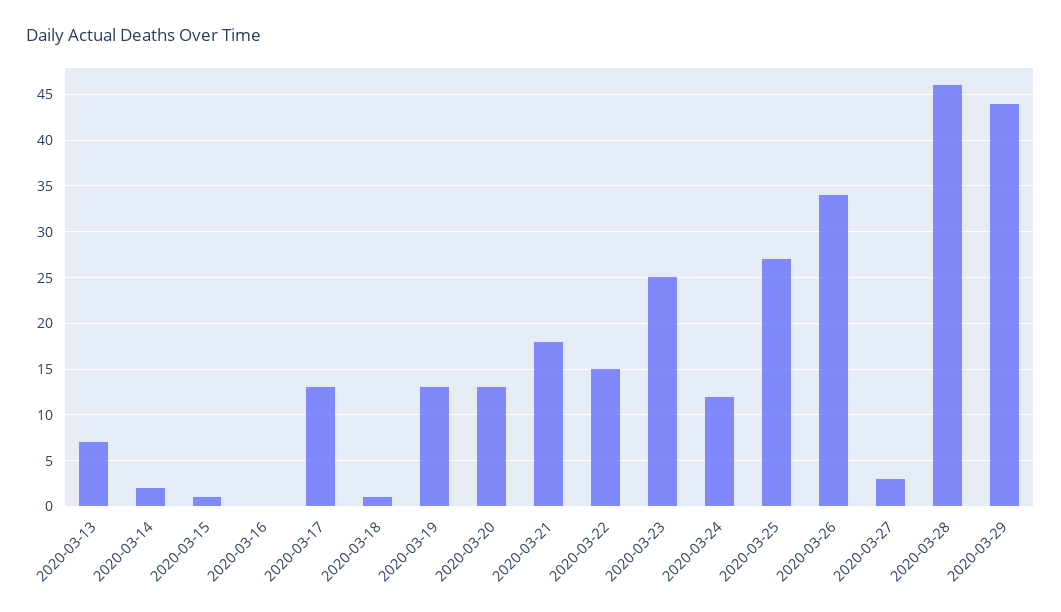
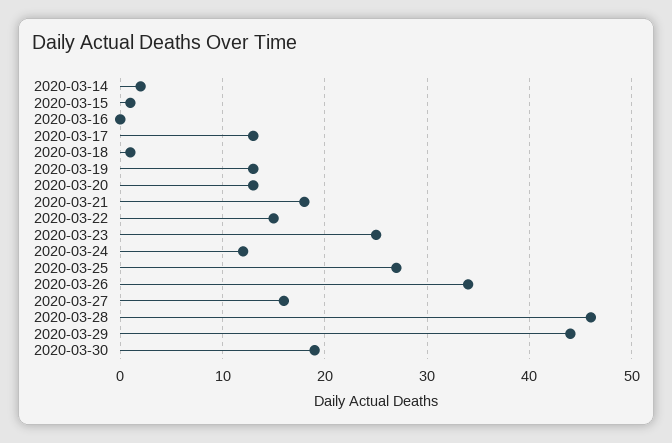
2020-03-13: 7 -> none
2020-03-27: 3 -> 16
2020-03-30: none -> 19

